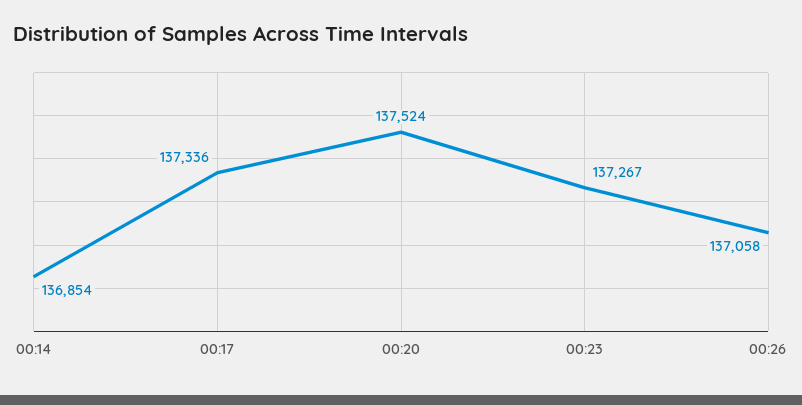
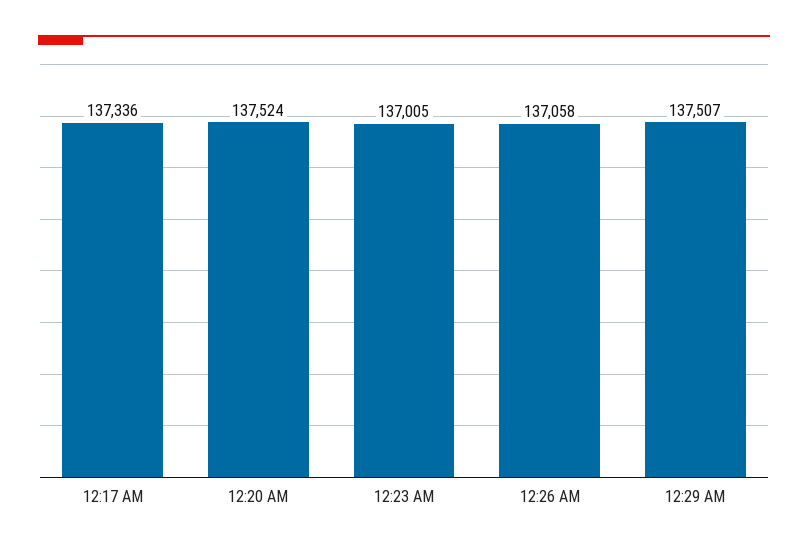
00:14: 136854 -> none
00:23: 137267 -> 137005
12:29 AM: none -> 137507

